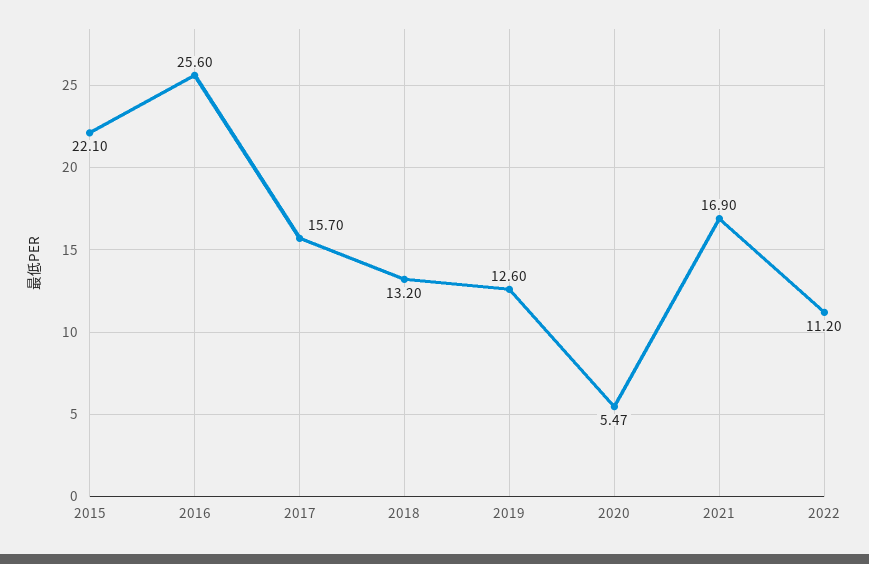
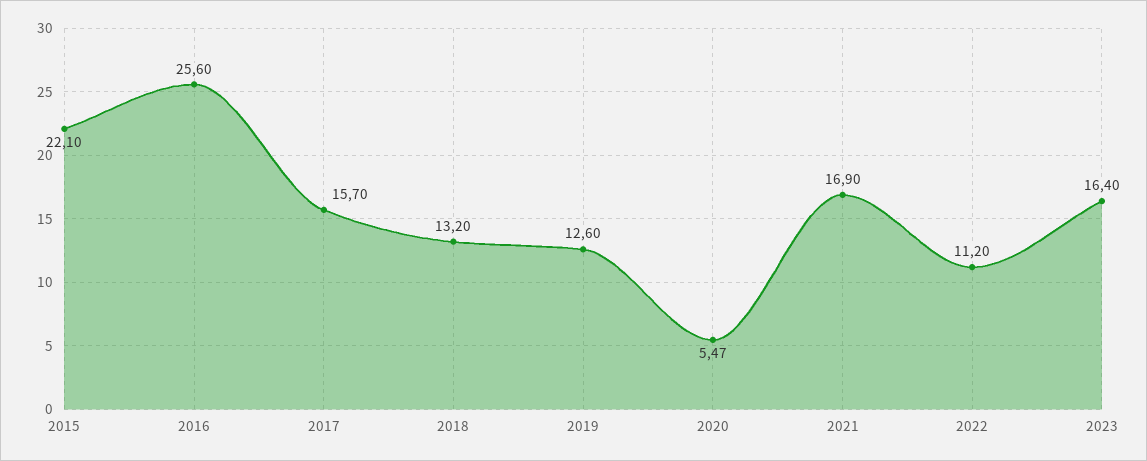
2023: none -> 16.4

